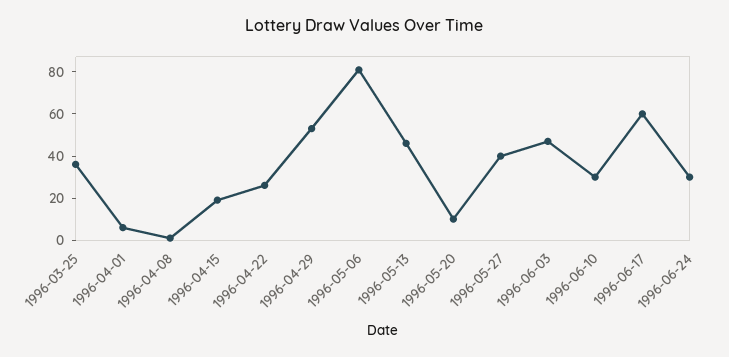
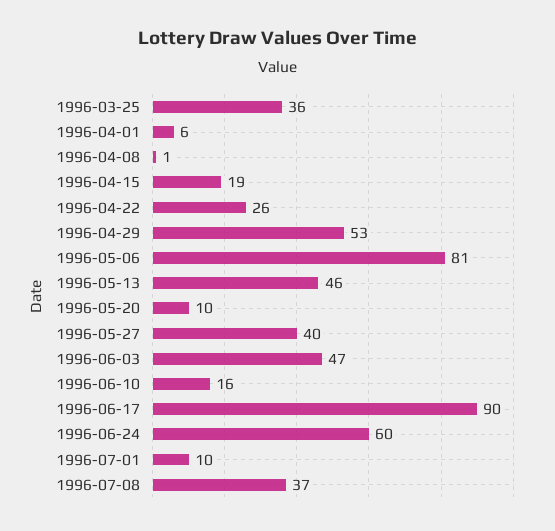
1996-06-10: 30 -> 16
1996-06-17: 60 -> 90
1996-06-24: 30 -> 60
1996-07-01: none -> 10
1996-07-08: none -> 37

